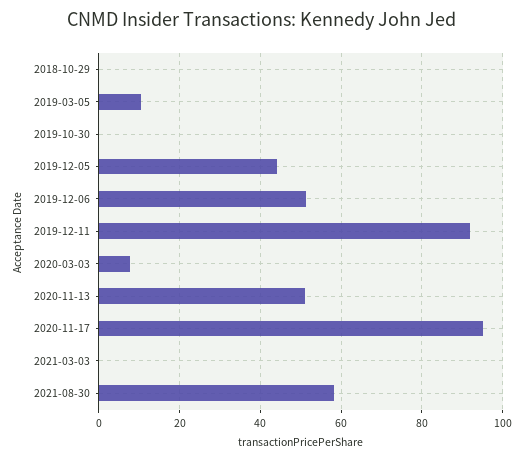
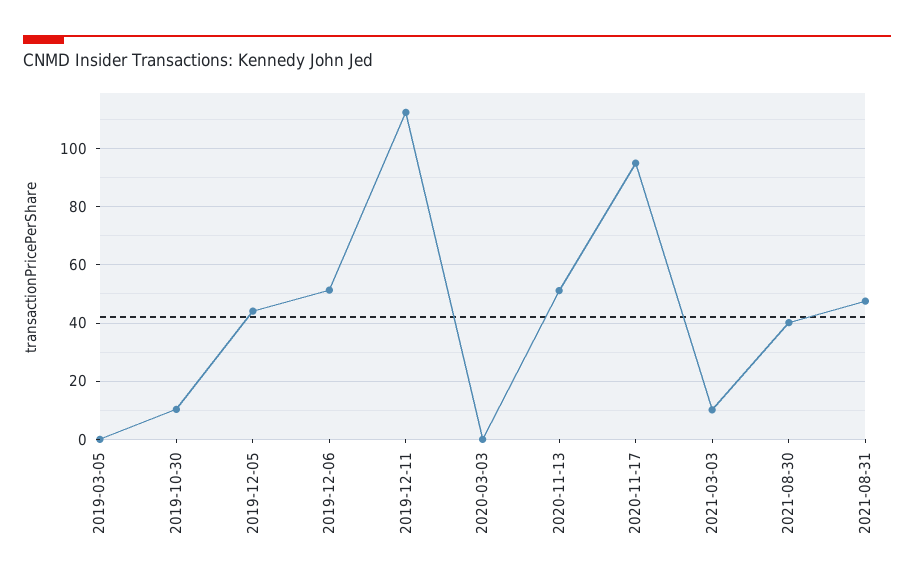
2018-10-29: 0 -> none
2019-03-05: 10 -> 0
2019-10-30: 0 -> 10
2019-12-11: 92 -> 112.5
2020-03-03: 8 -> 0
2021-03-03: 0 -> 10
2021-08-30: 58 -> 40
2021-08-31: none -> 47.5

